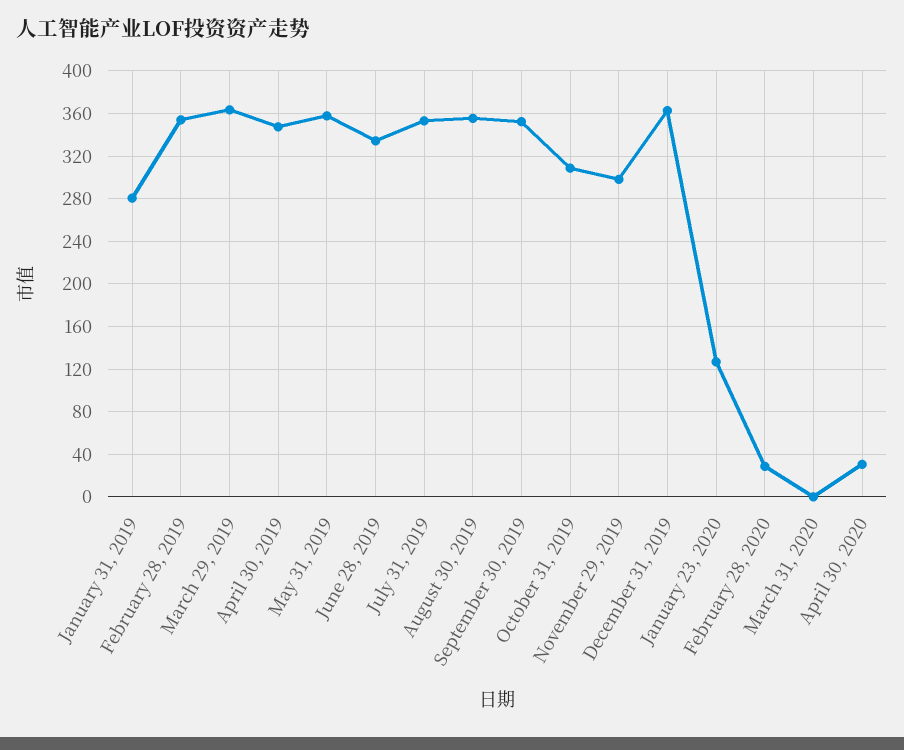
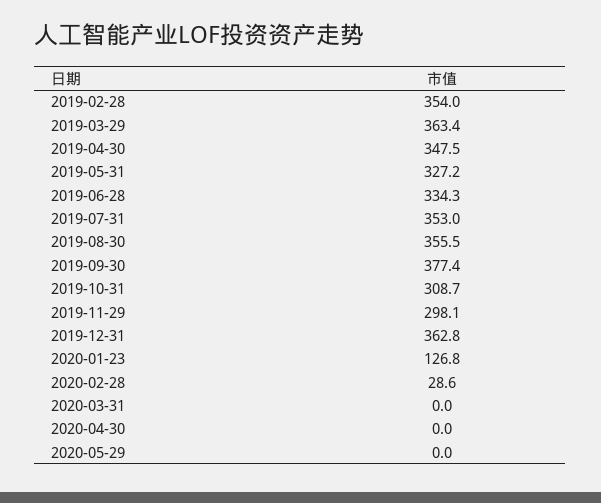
January 31, 2019: 280 -> none
May 31, 2019: 360 -> 327.2
September 30, 2019: 350 -> 377.4
April 30, 2020: 30 -> 0
2020-05-29: none -> 0

